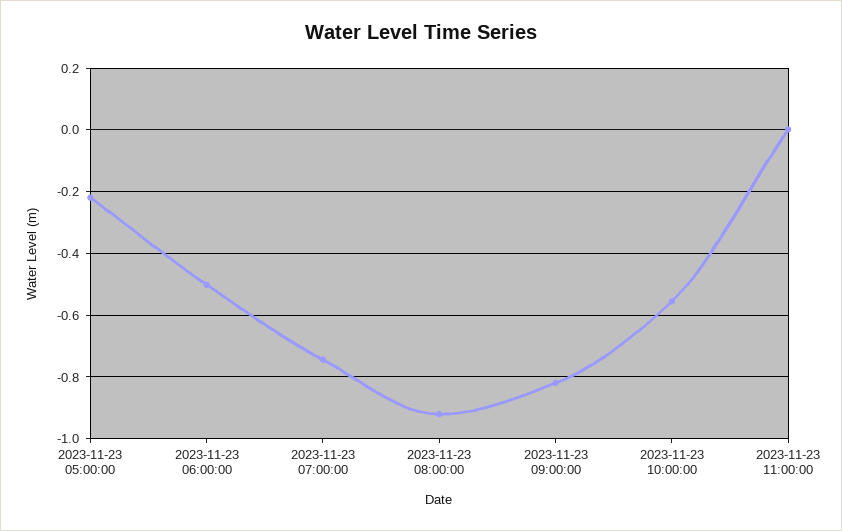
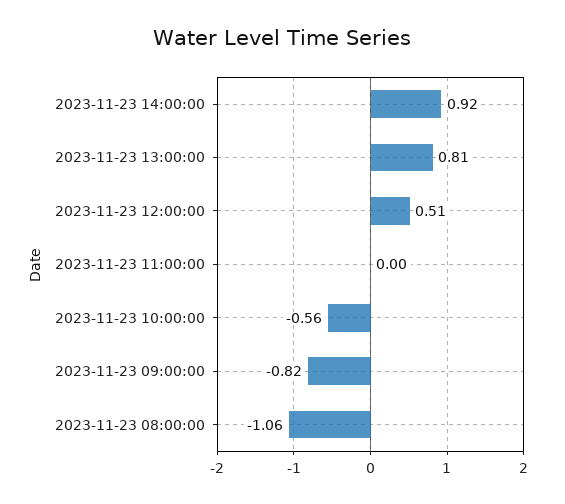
2023-11-23 05:00:00: -0.22 -> none
2023-11-23 06:00:00: -0.5 -> none
2023-11-23 07:00:00: -0.74 -> none
2023-11-23 08:00:00: -0.92 -> -1.06
2023-11-23 14:00:00: none -> 0.92
2023-11-23 13:00:00: none -> 0.81
2023-11-23 12:00:00: none -> 0.51

